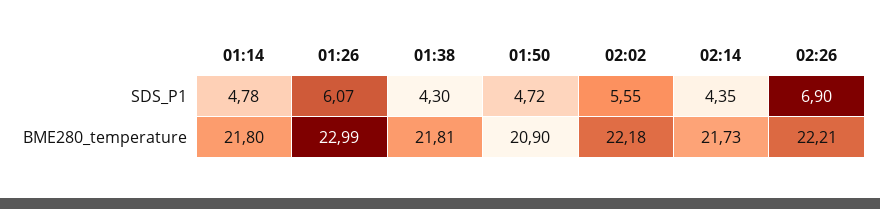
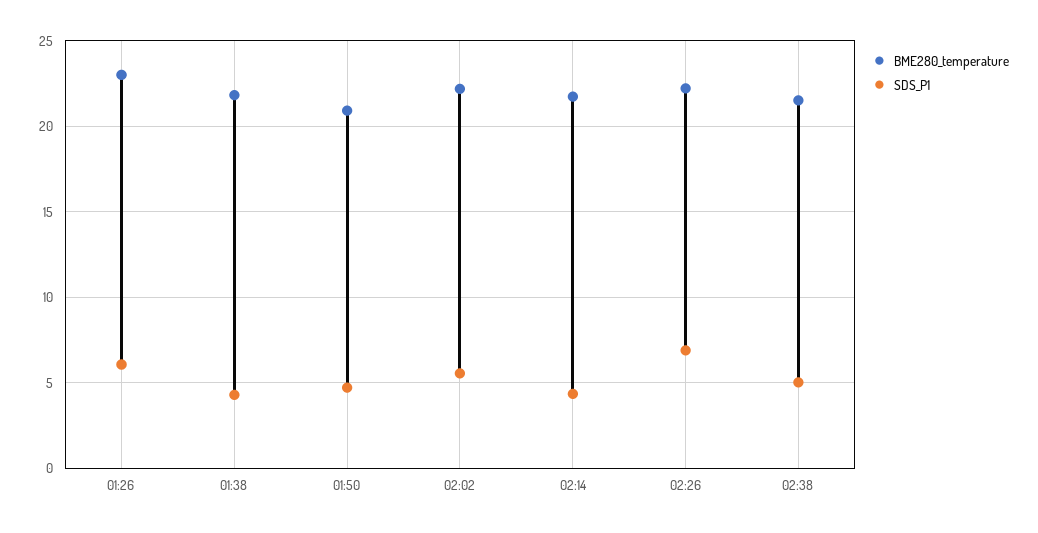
SDS_P1, 01:14: 4.78 -> none
BME280_temperature, 01:14: 21.8 -> none
BME280_temperature, 02:38: none -> 21.5
SDS_P1, 02:38: none -> 5

